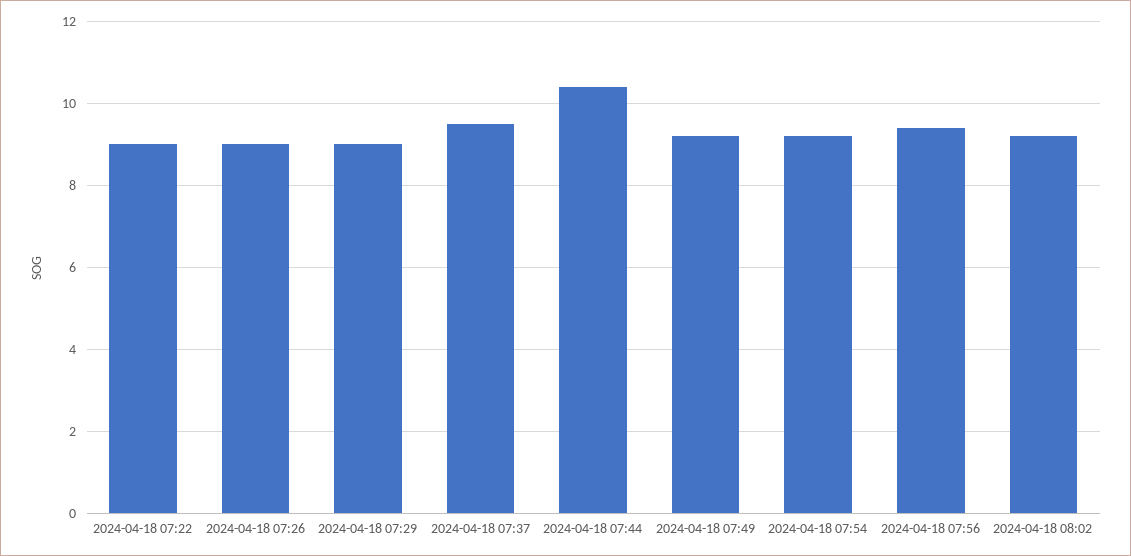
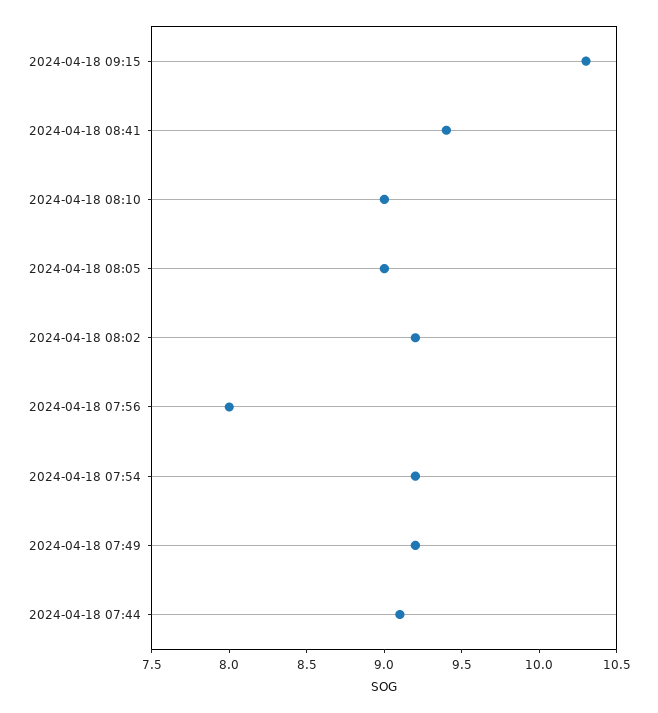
2024-04-18 07:22: 9 -> none
2024-04-18 07:26: 9 -> none
2024-04-18 07:29: 9 -> none
2024-04-18 07:37: 9.5 -> none
2024-04-18 07:44: 10.5 -> 9.1
2024-04-18 07:56: 9.5 -> 8
2024-04-18 09:15: none -> 10.3
2024-04-18 08:41: none -> 9.4
2024-04-18 08:10: none -> 9
2024-04-18 08:05: none -> 9

